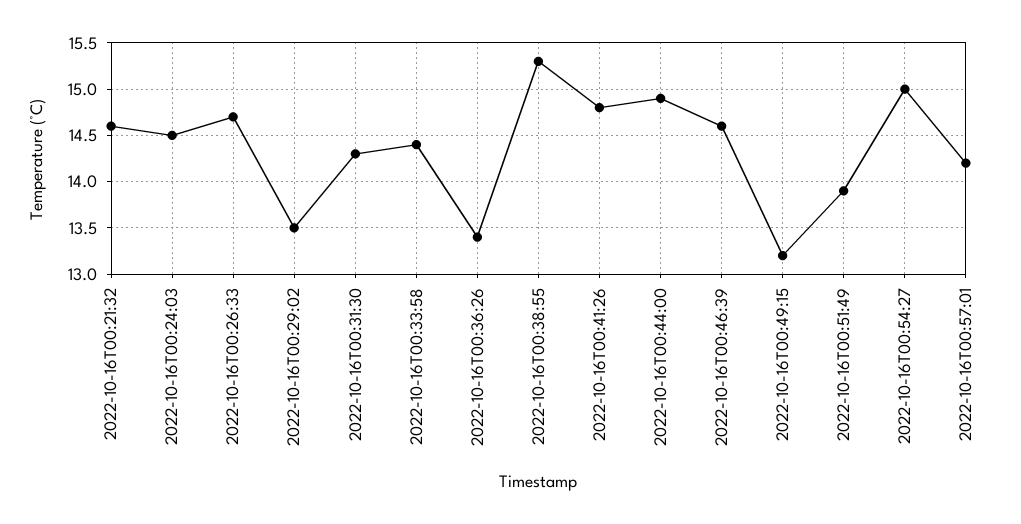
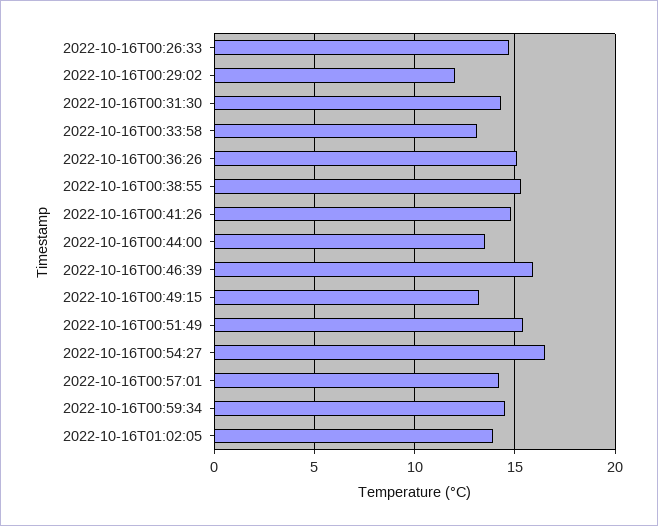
2022-10-16T00:21:32: 14.6 -> none
2022-10-16T00:24:03: 14.5 -> none
2022-10-16T00:29:02: 13.5 -> 12
2022-10-16T00:33:58: 14.4 -> 13
2022-10-16T00:36:26: 13.4 -> 15
2022-10-16T00:44:00: 14.9 -> 13.5
2022-10-16T00:46:39: 14.6 -> 16
2022-10-16T00:51:49: 13.9 -> 15.5
2022-10-16T00:54:27: 15 -> 16.5
2022-10-16T00:59:34: none -> 14.5
2022-10-16T01:02:05: none -> 14

